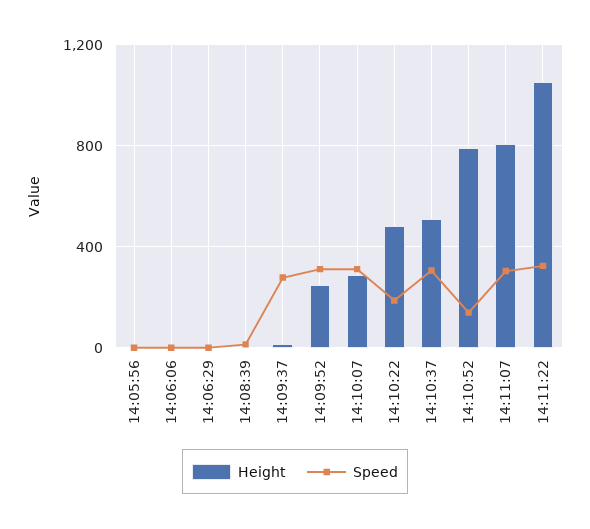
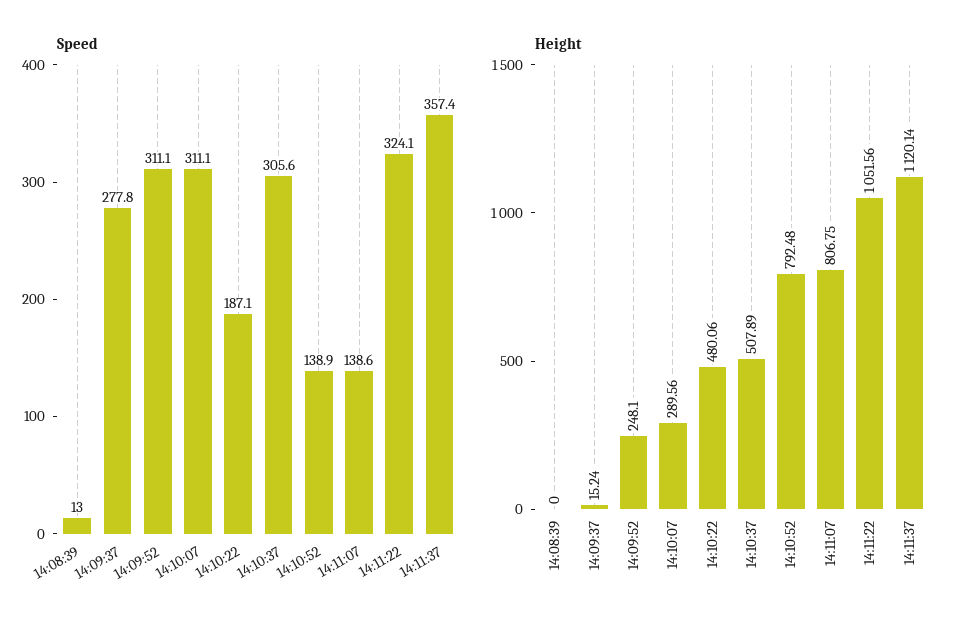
Height, 14:05:56: 0 -> none
Speed, 14:05:56: 0 -> none
Height, 14:06:06: 0 -> none
Speed, 14:06:06: 0 -> none
Height, 14:06:29: 0 -> none
Speed, 14:06:29: 0 -> none
Speed, 14:11:07: 300 -> 138.6
Speed, 14:11:37: none -> 357.4
Height, 14:11:37: none -> 1120.14

